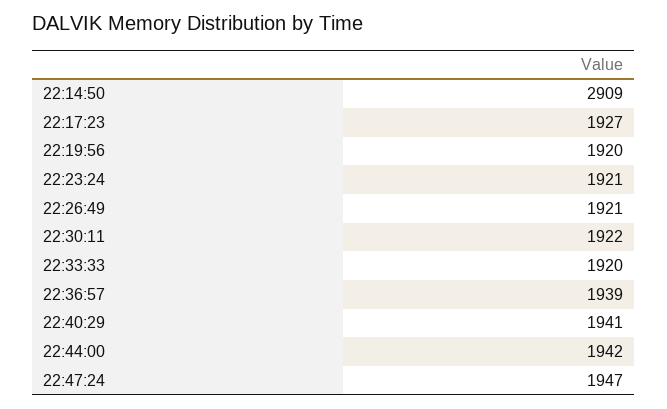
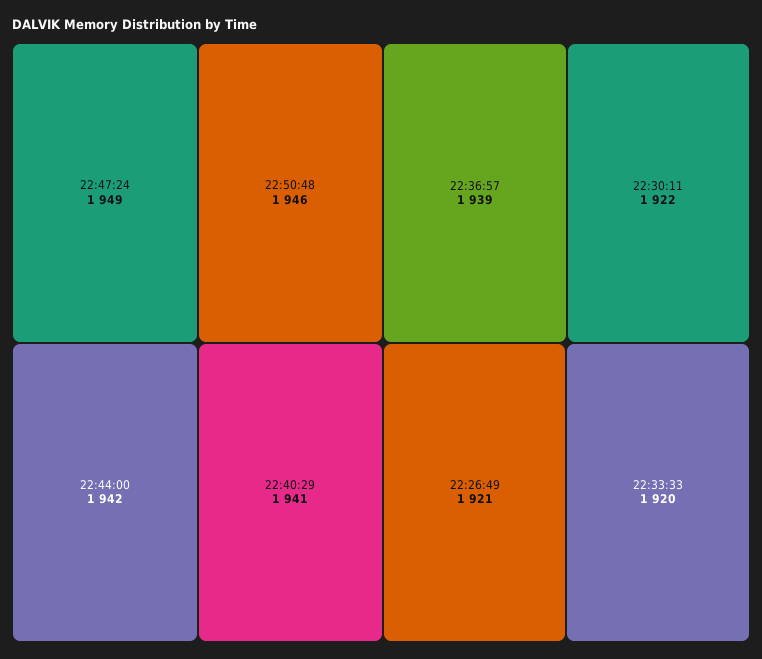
22:14:50: 2909 -> none
22:17:23: 1927 -> none
22:19:56: 1920 -> none
22:23:24: 1921 -> none
22:47:24: 1947 -> 1949
22:50:48: none -> 1946

